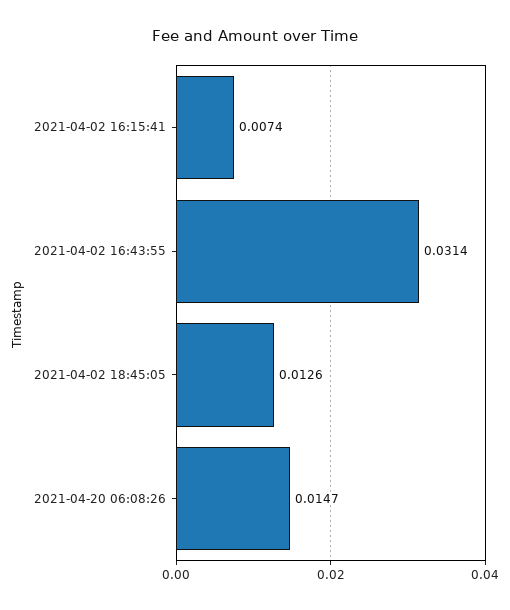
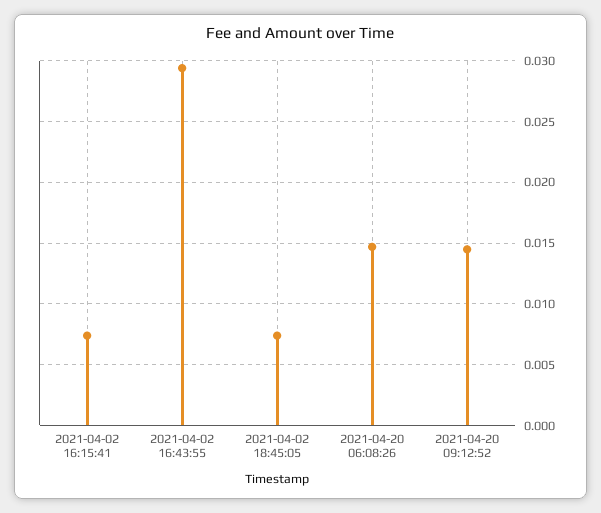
2021-04-02 16:43:55: 0.0314 -> 0.0295
2021-04-02 18:45:05: 0.0126 -> 0.0075
2021-04-20 09:12:52: none -> 0.0145

